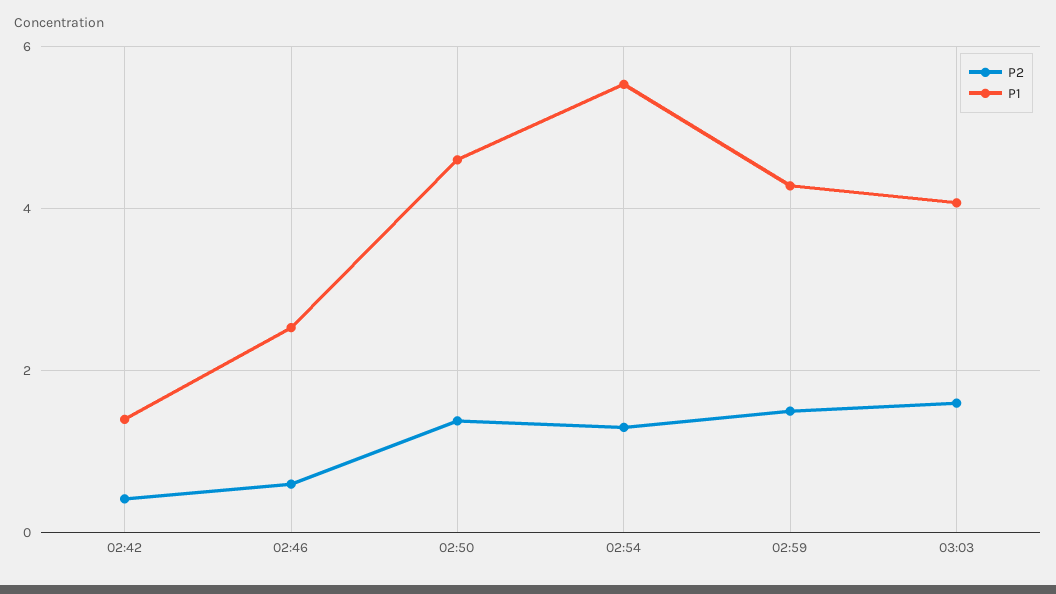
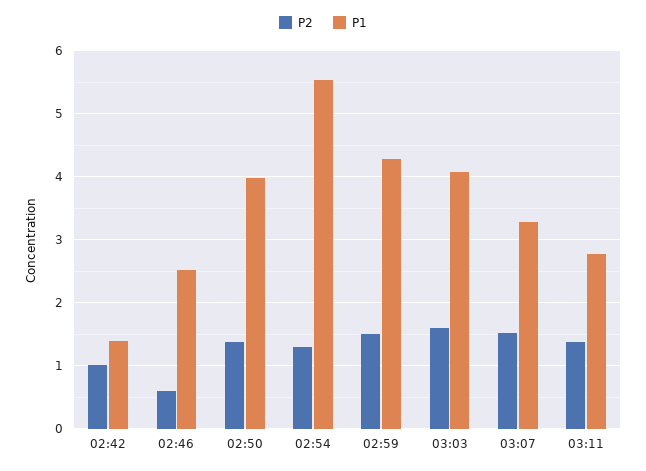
P2, 02:42: 0.4 -> 1
P1, 02:50: 4.6 -> 4
P2, 03:07: none -> 1.5
P1, 03:07: none -> 3.3
P2, 03:11: none -> 1.4
P1, 03:11: none -> 2.8

